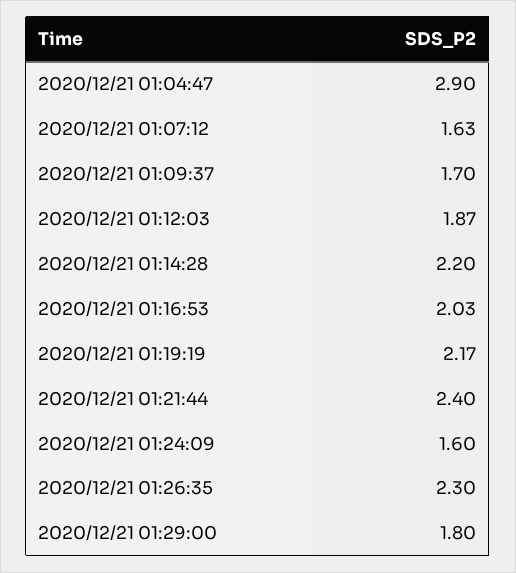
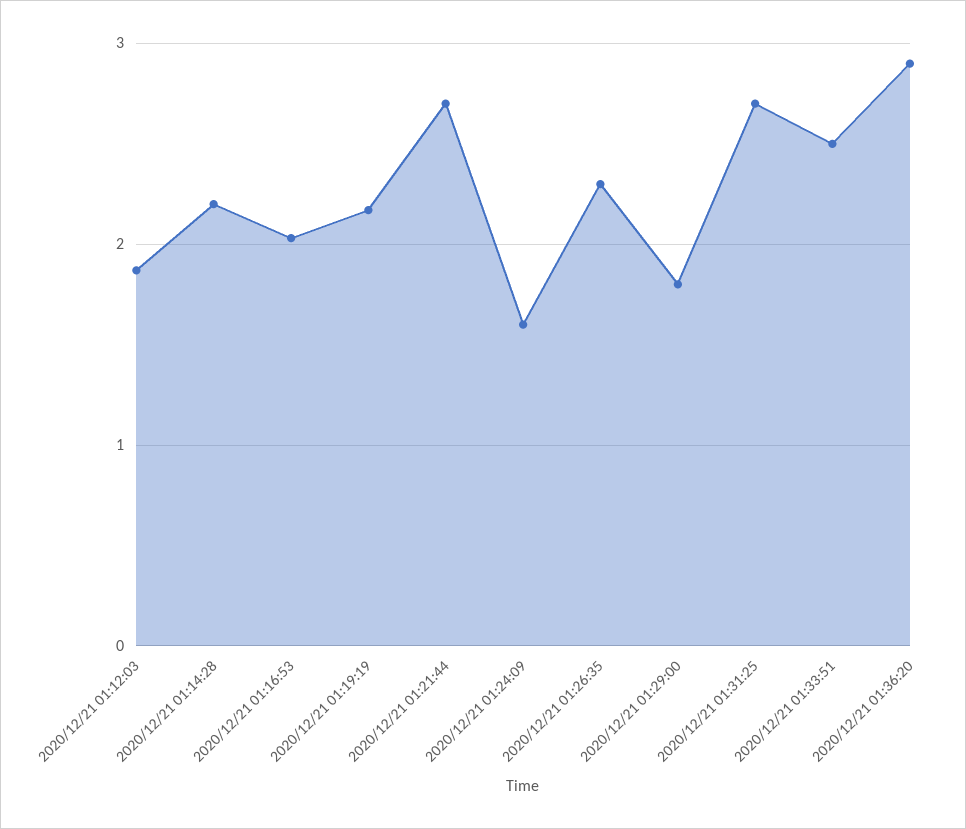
2020/12/21 01:04:47: 2.9 -> none
2020/12/21 01:07:12: 1.63 -> none
2020/12/21 01:09:37: 1.7 -> none
2020/12/21 01:21:44: 2.4 -> 2.7
2020/12/21 01:31:25: none -> 2.7
2020/12/21 01:33:51: none -> 2.5
2020/12/21 01:36:20: none -> 2.9

